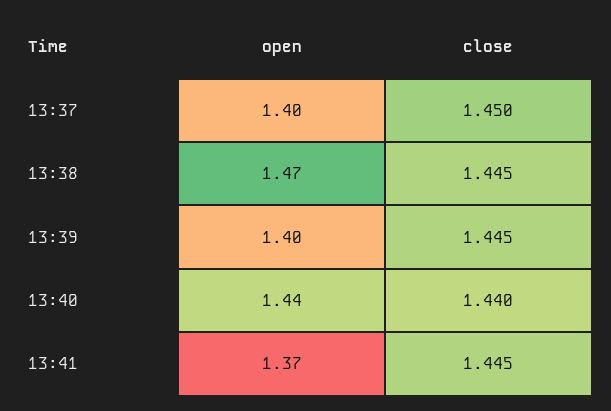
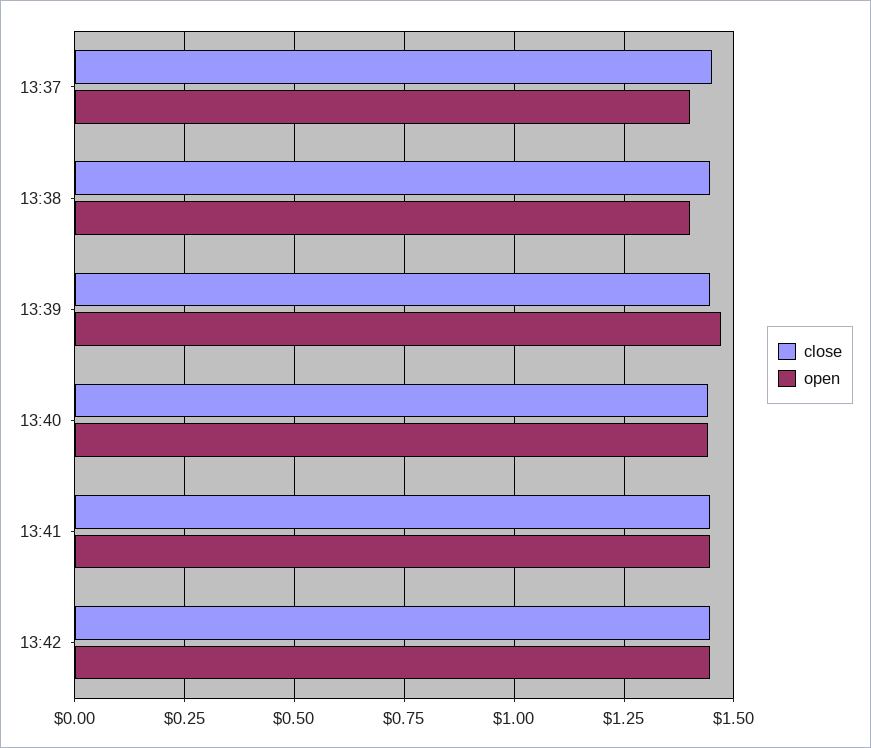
open, 13:38: 1.47 -> 1.4
open, 13:39: 1.4 -> 1.475
open, 13:41: 1.37 -> 1.45
close, 13:42: none -> 1.45
open, 13:42: none -> 1.45

